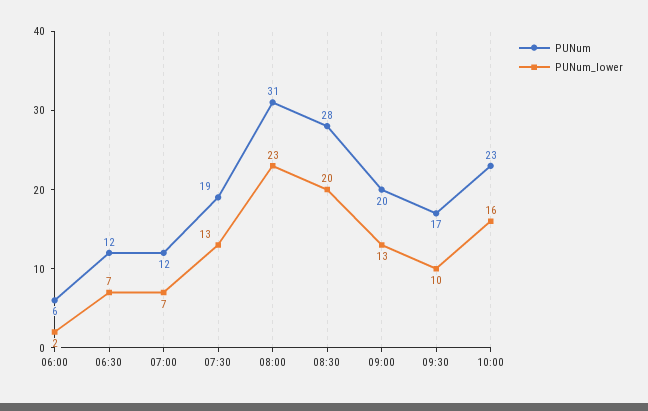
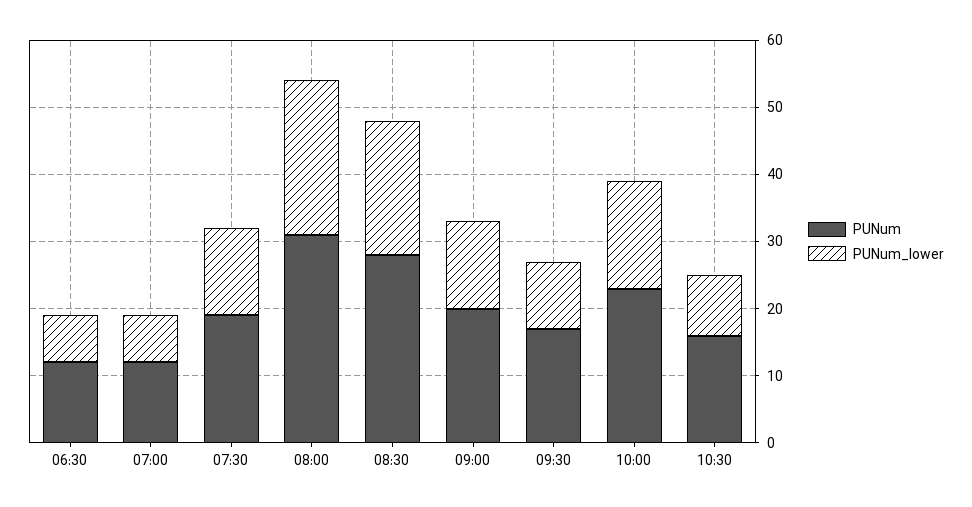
PUNum, 06:00: 6 -> none
PUNum_lower, 06:00: 2 -> none
PUNum, 10:30: none -> 15
PUNum_lower, 10:30: none -> 10

